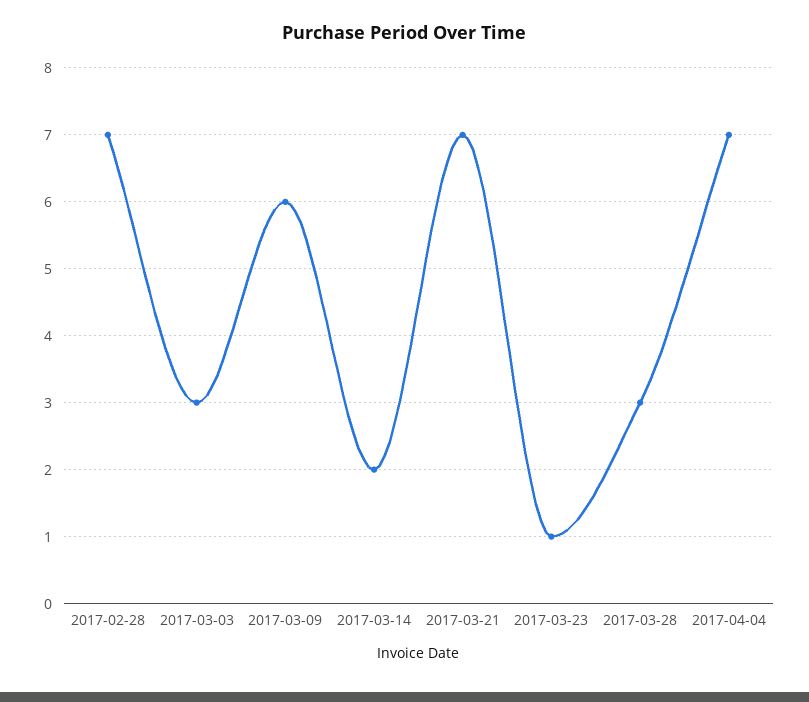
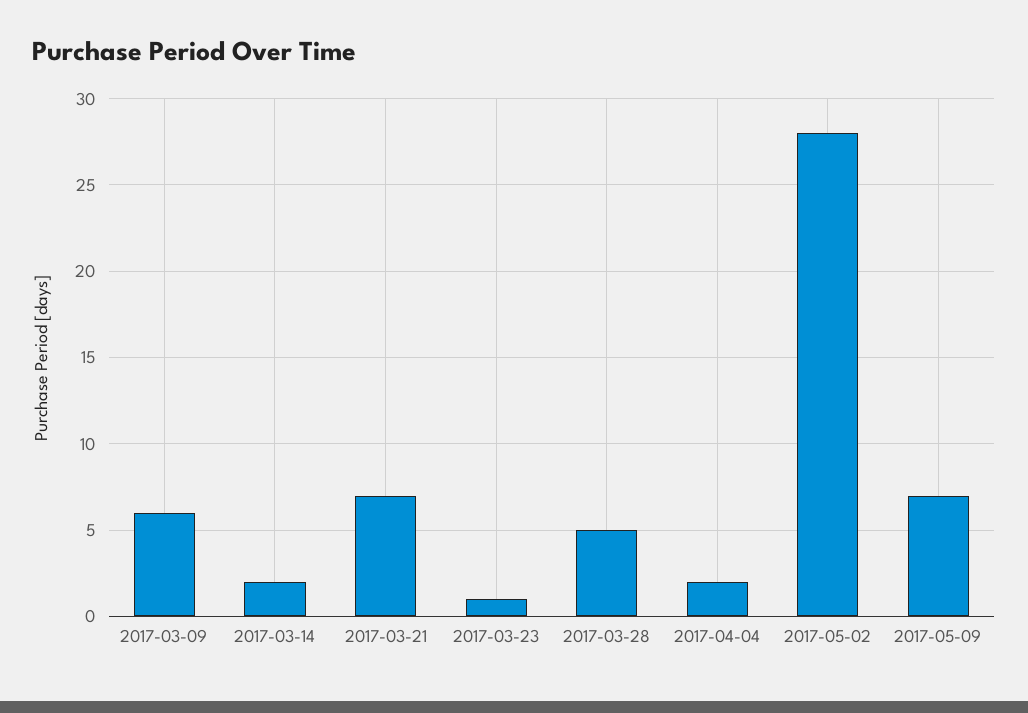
2017-02-28: 7 -> none
2017-03-03: 3 -> none
2017-03-28: 3 -> 5
2017-04-04: 7 -> 2
2017-05-02: none -> 28
2017-05-09: none -> 7

